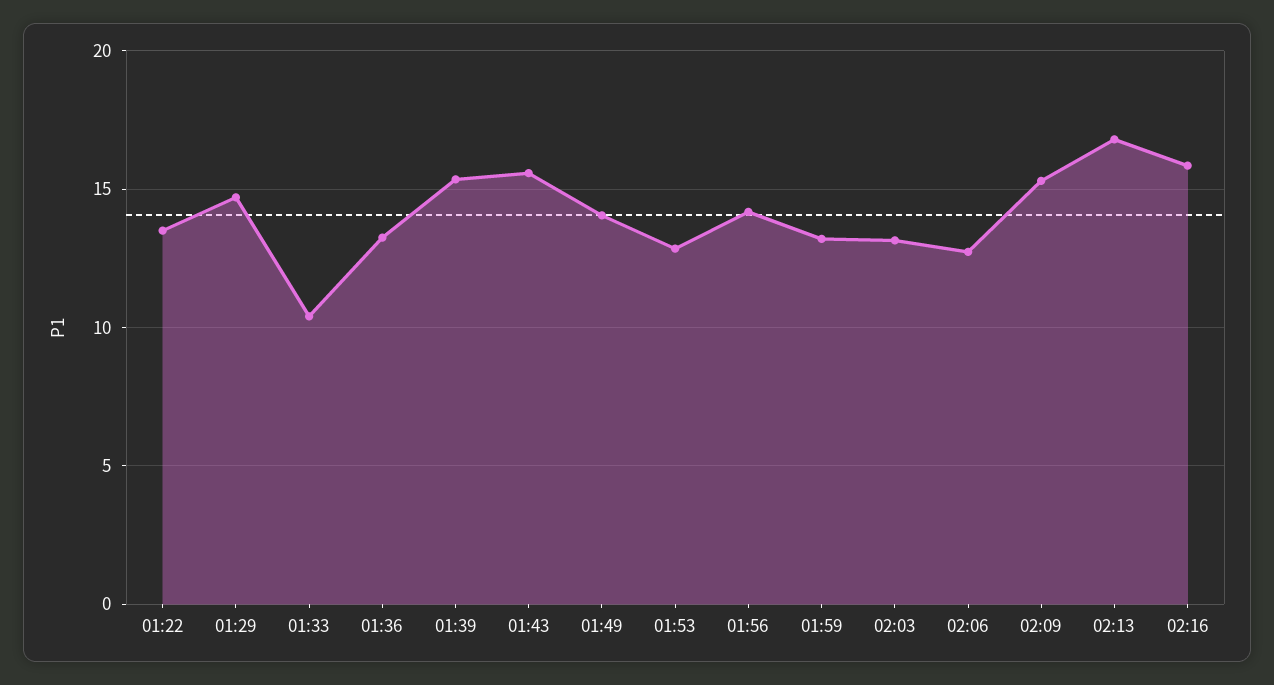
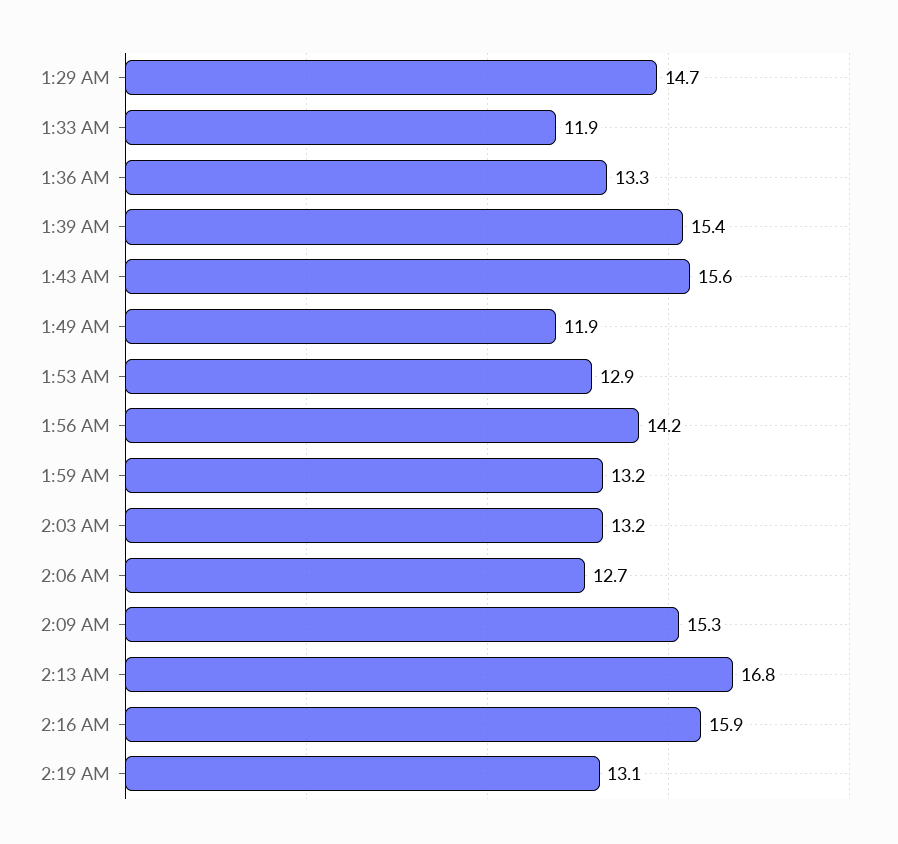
01:22: 13.5 -> none
01:33: 10.5 -> 11.9
01:49: 14 -> 11.9
2:19 AM: none -> 13.1

